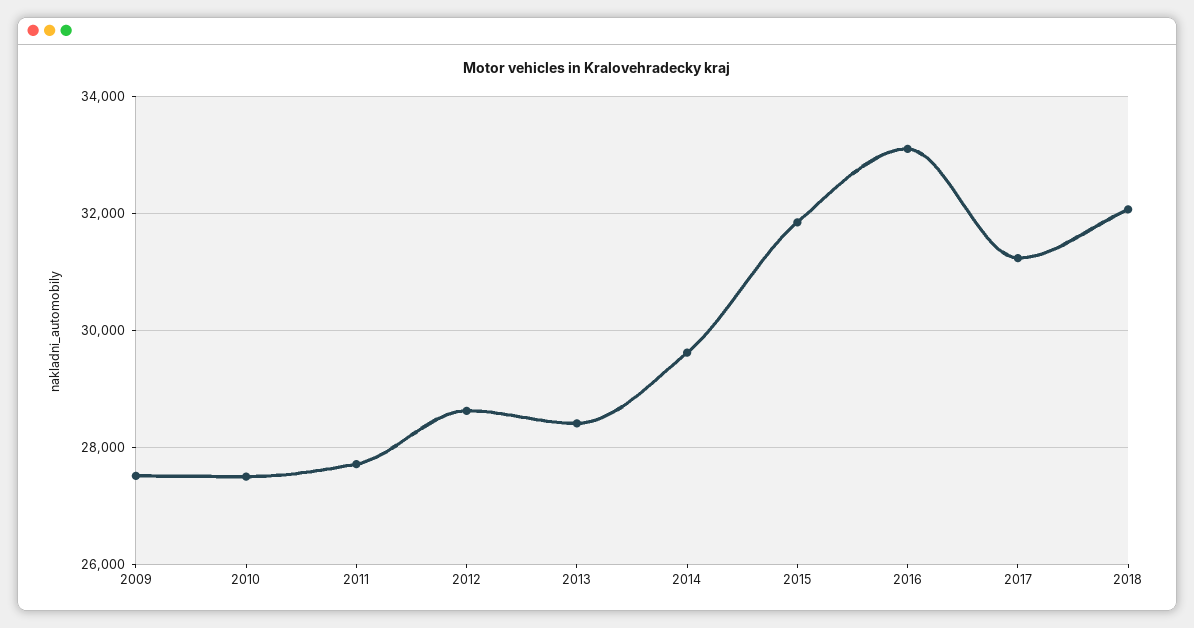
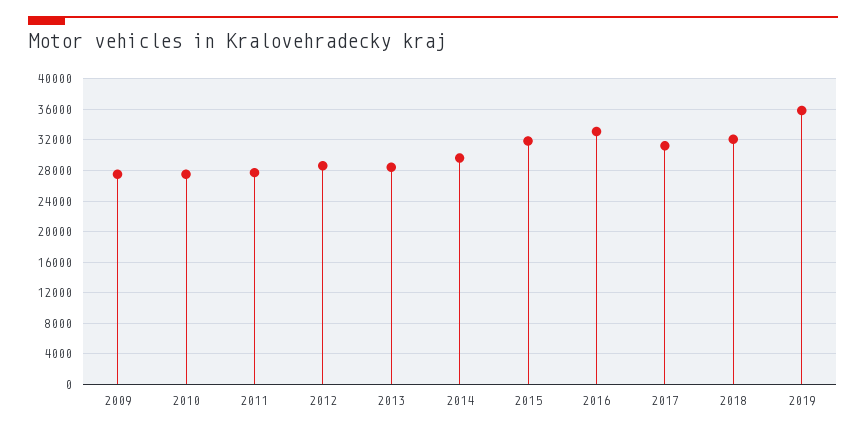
2019: none -> 36000

